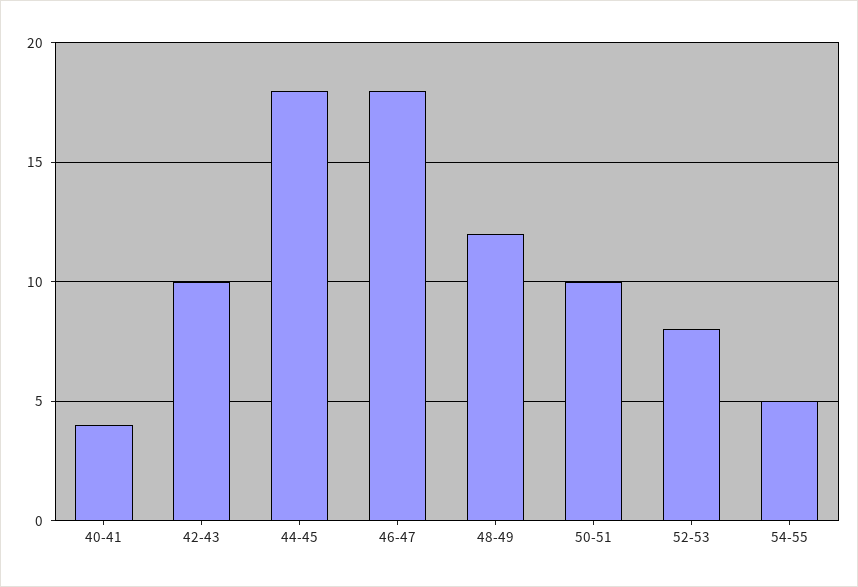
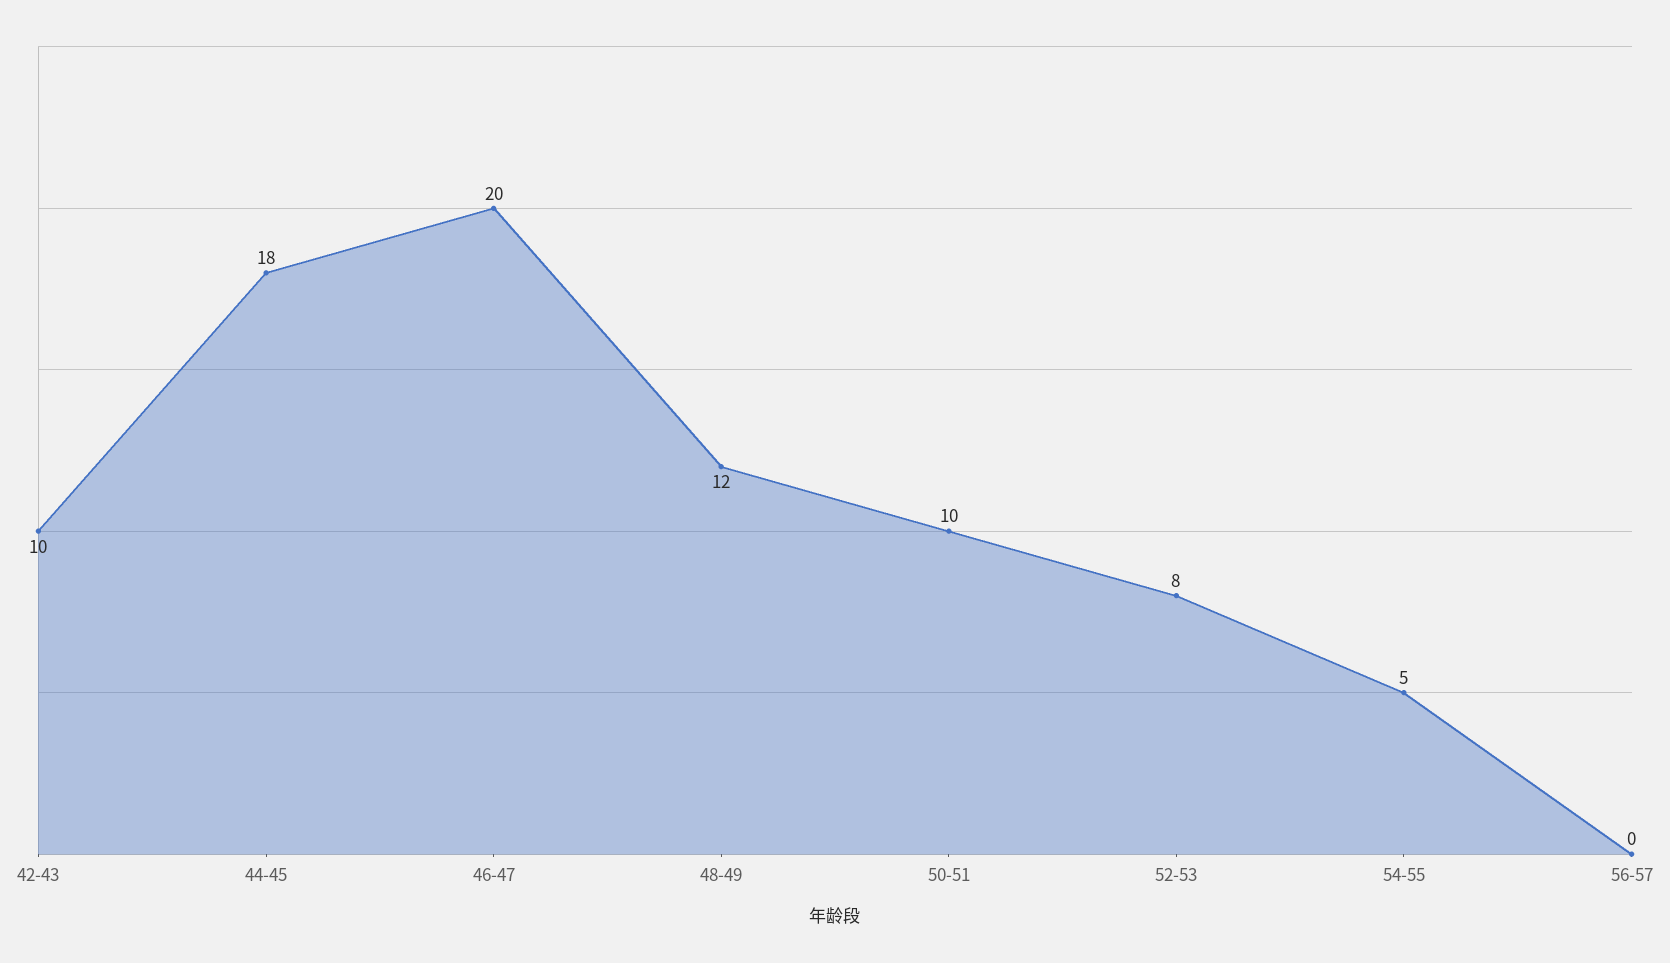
40-41: 4 -> none
46-47: 18 -> 20
56-57: none -> 0

